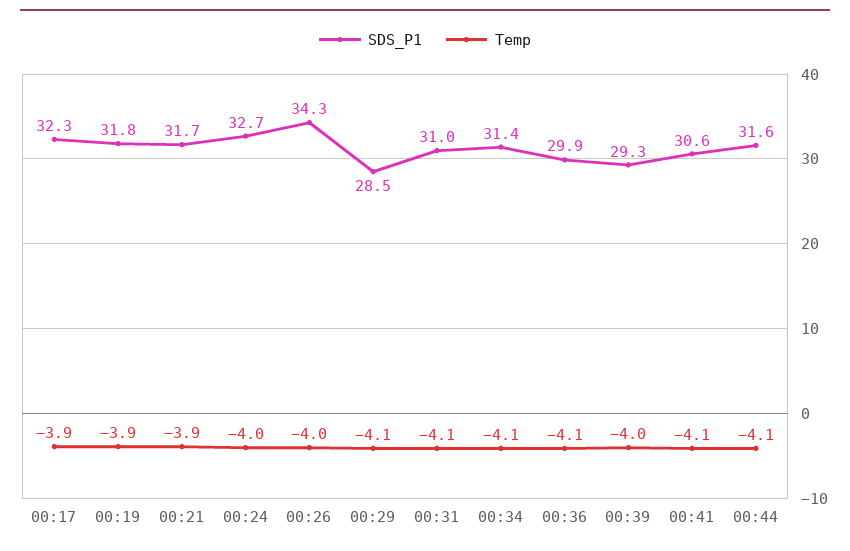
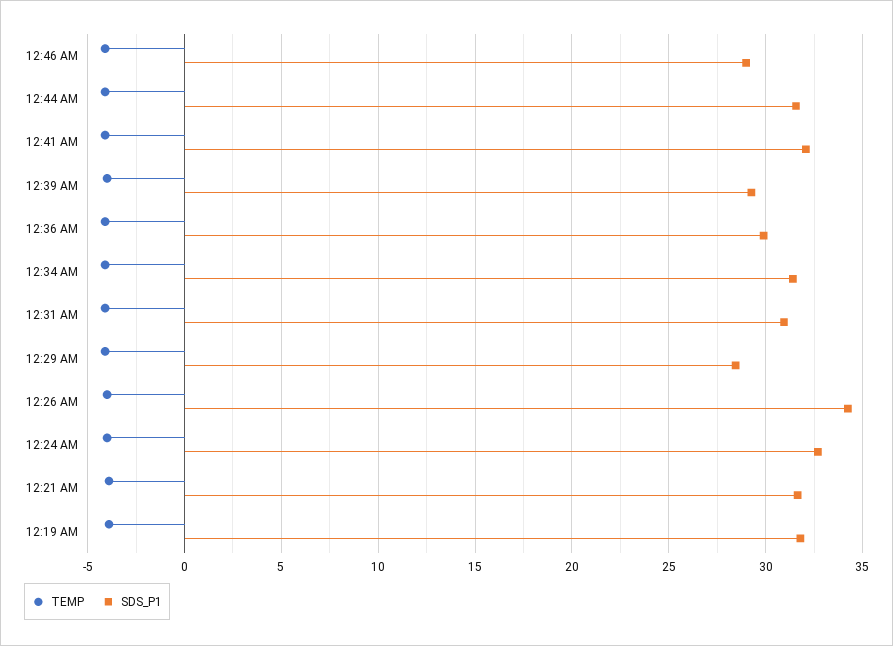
SDS_P1, 00:17: 32.3 -> none
Temp, 00:17: -3.9 -> none
SDS_P1, 00:41: 30.6 -> 32
Temp, 12:46 AM: none -> -4
SDS_P1, 12:46 AM: none -> 29

